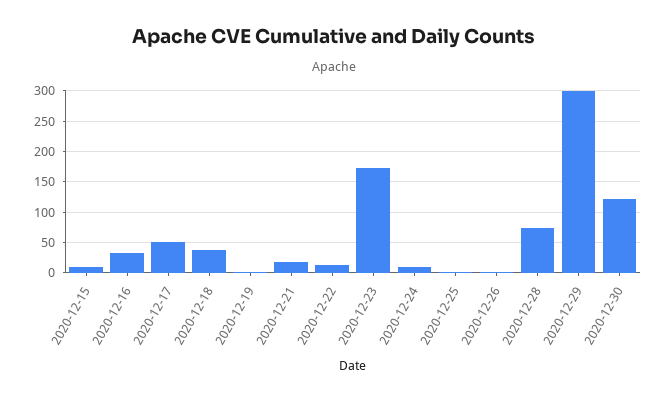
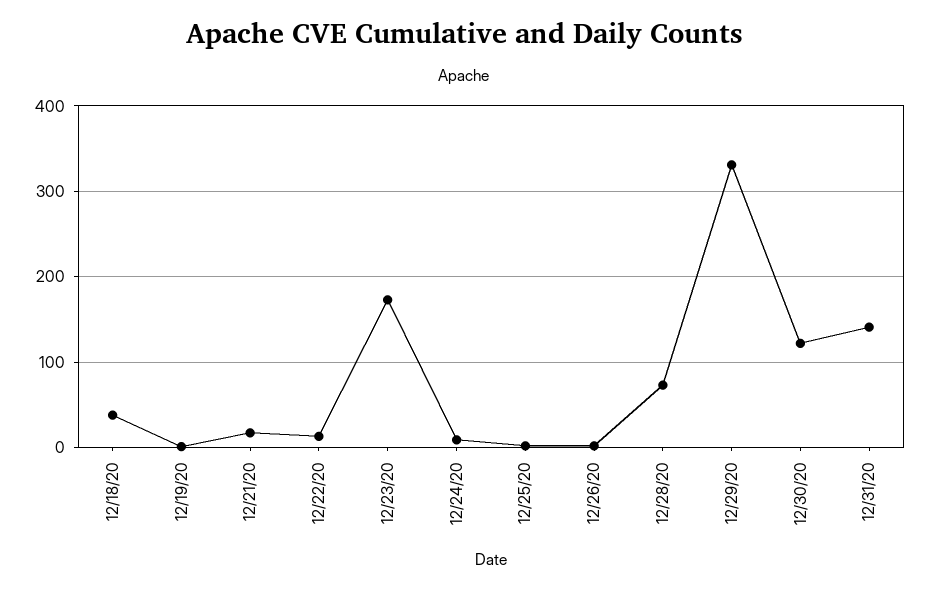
2020-12-15: 10 -> none
2020-12-16: 30 -> none
2020-12-17: 50 -> none
2020-12-29: 300 -> 330
12/31/20: none -> 140

